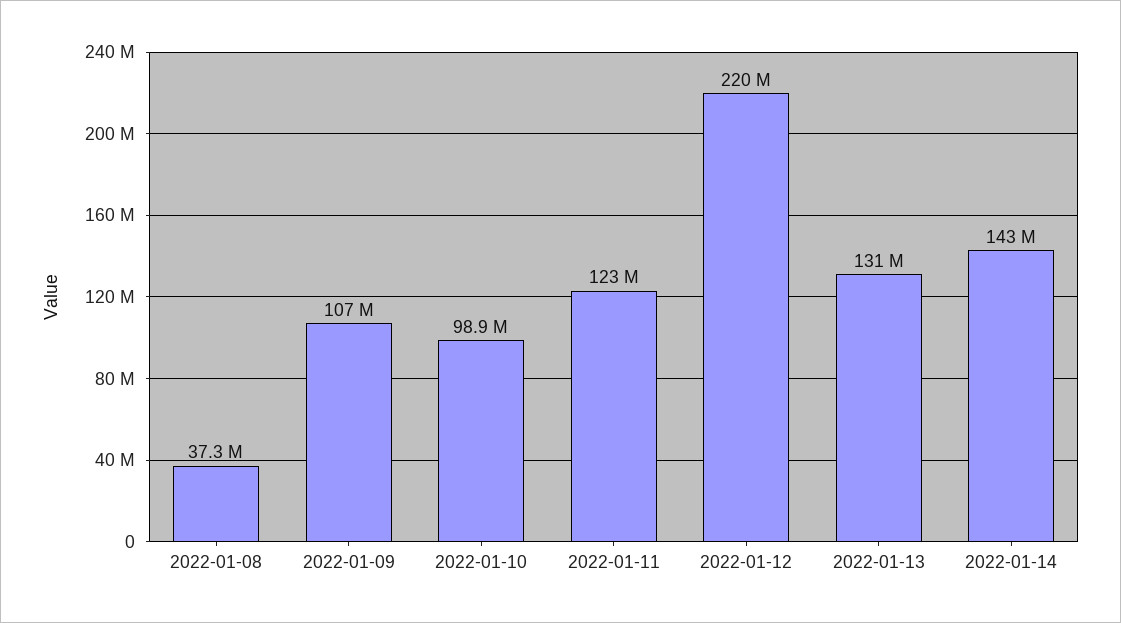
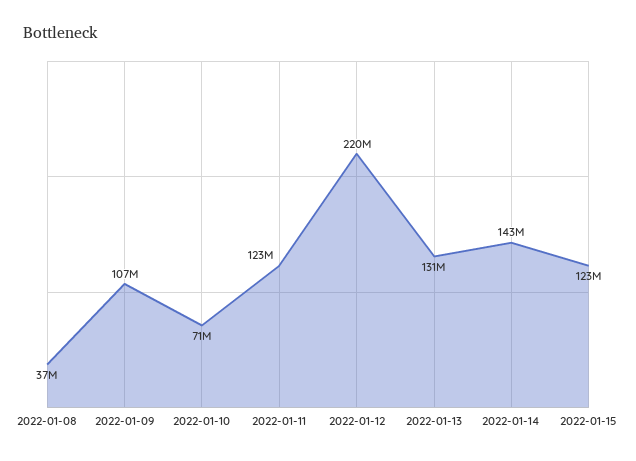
2022-01-10: 98900000 -> 71000000
2022-01-15: none -> 123000000

